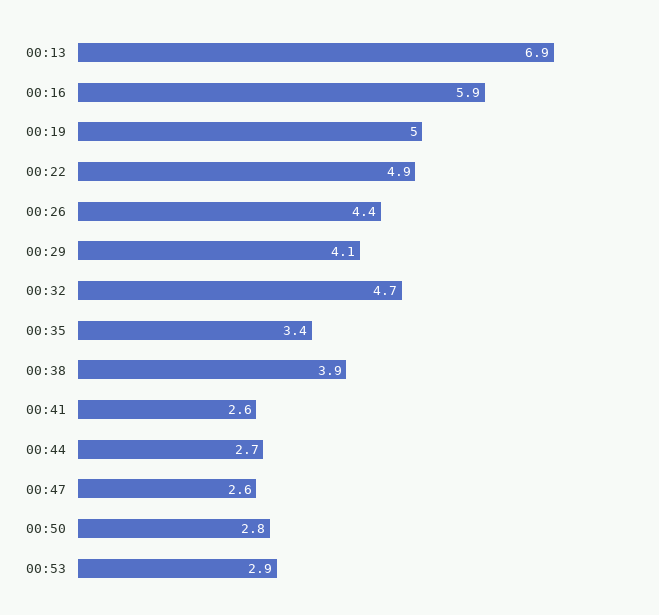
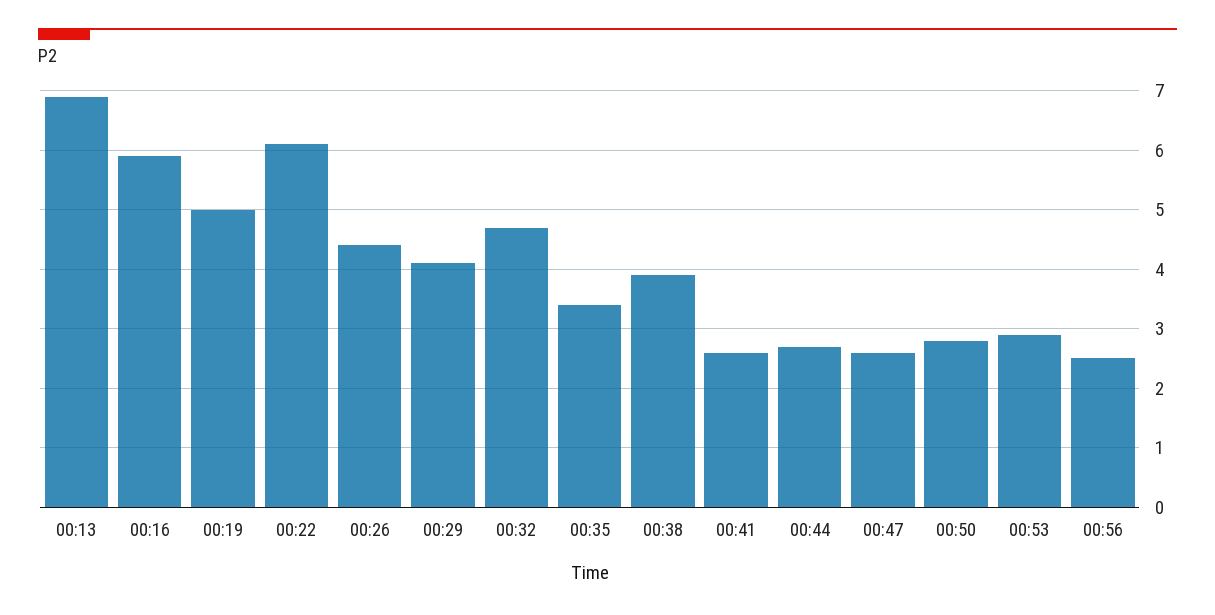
00:22: 4.9 -> 6
00:56: none -> 2.5

